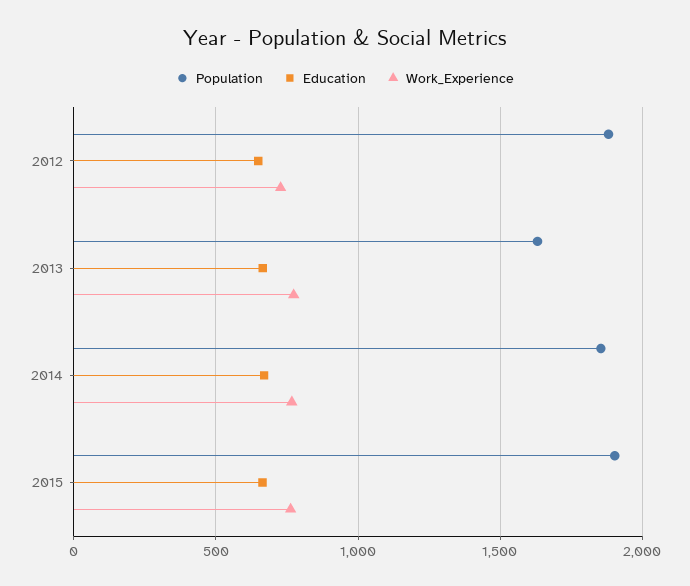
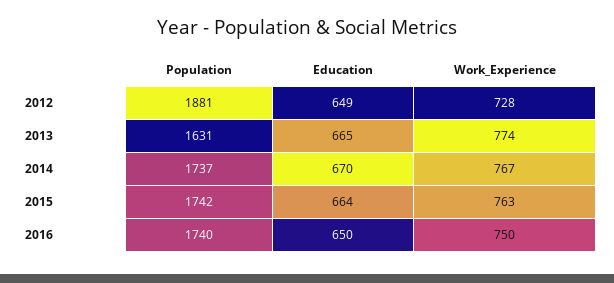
Population, 2014: 1850 -> 1737
Population, 2015: 1900 -> 1742
Population, 2016: none -> 1740
Education, 2016: none -> 650
Work_Experience, 2016: none -> 750

